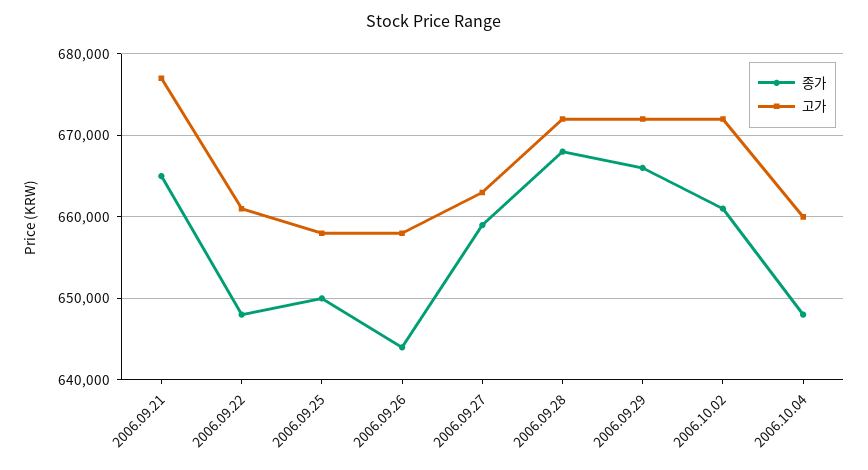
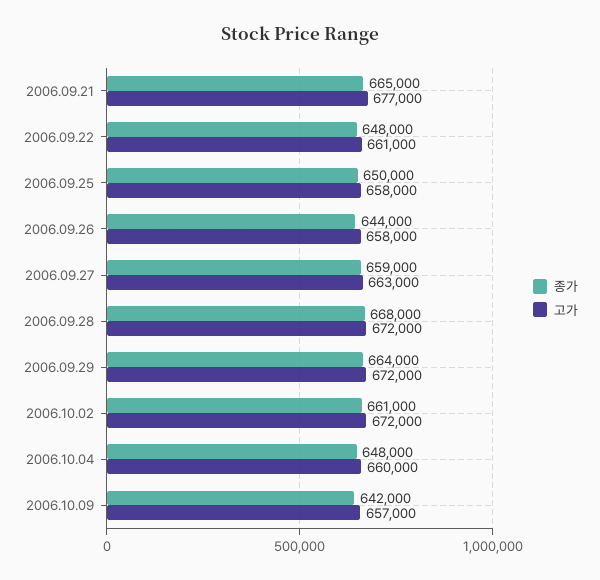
종가, 2006.09.29: 666000 -> 664000
종가, 2006.10.09: none -> 642000
고가, 2006.10.09: none -> 657000

